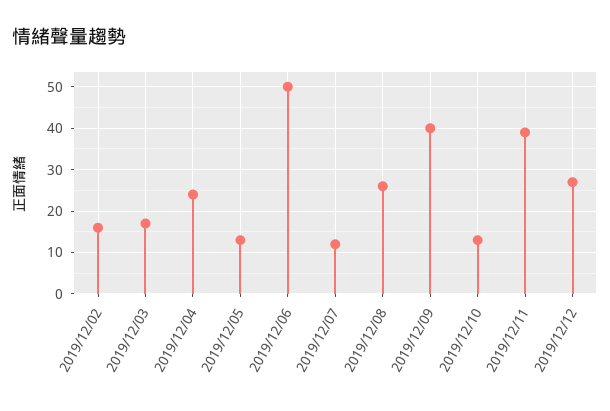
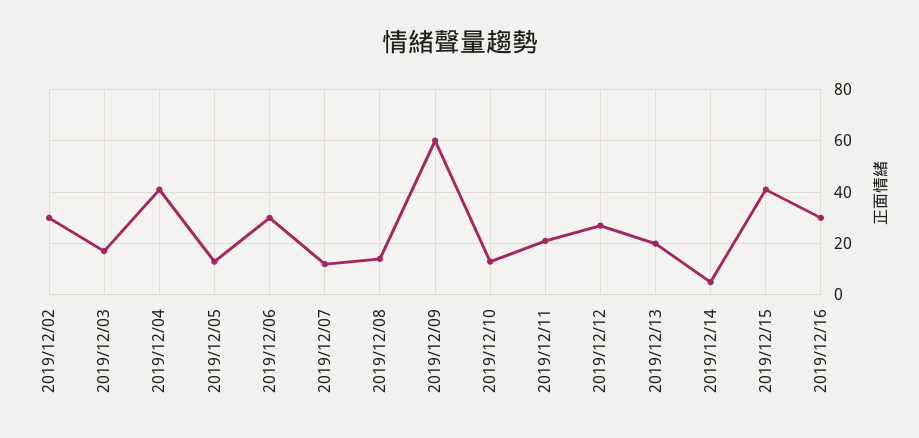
2019/12/02: 15 -> 30
2019/12/04: 25 -> 40
2019/12/06: 50 -> 30
2019/12/08: 25 -> 15
2019/12/09: 40 -> 60
2019/12/11: 40 -> 20
2019/12/13: none -> 20
2019/12/14: none -> 5
2019/12/15: none -> 40
2019/12/16: none -> 30

